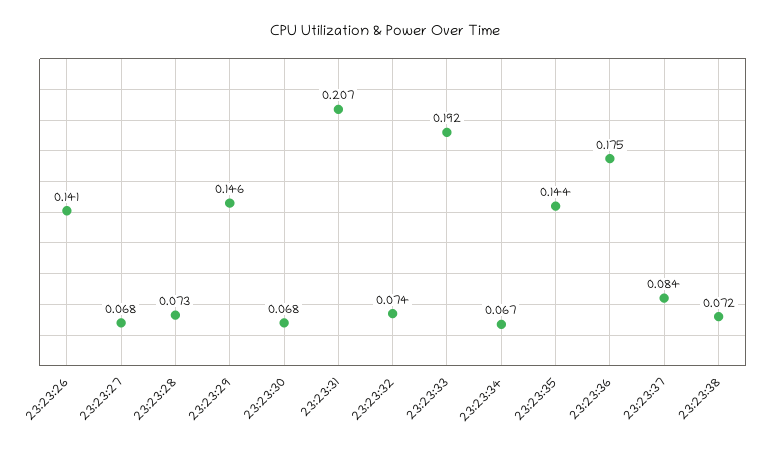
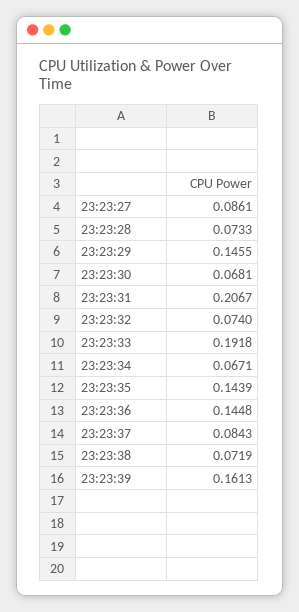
23:23:26: 0.141 -> none
23:23:27: 0.068 -> 0.0861
23:23:36: 0.175 -> 0.1448
23:23:39: none -> 0.1613

